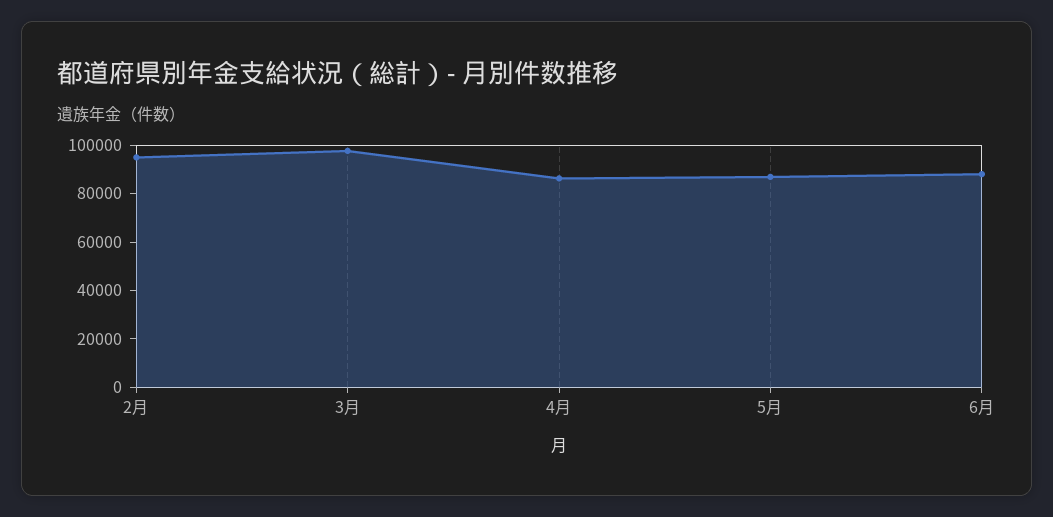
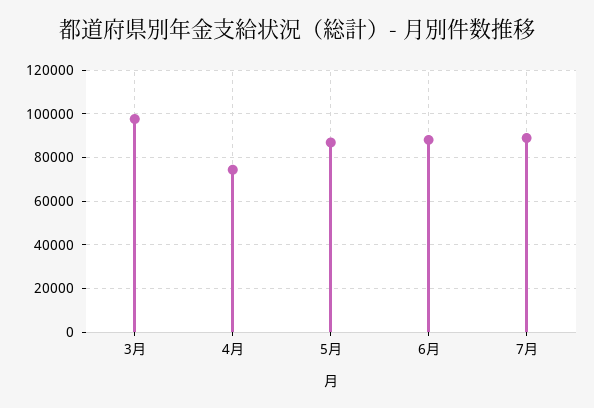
2月: 95000 -> none
4月: 85000 -> 75000
7月: none -> 90000

